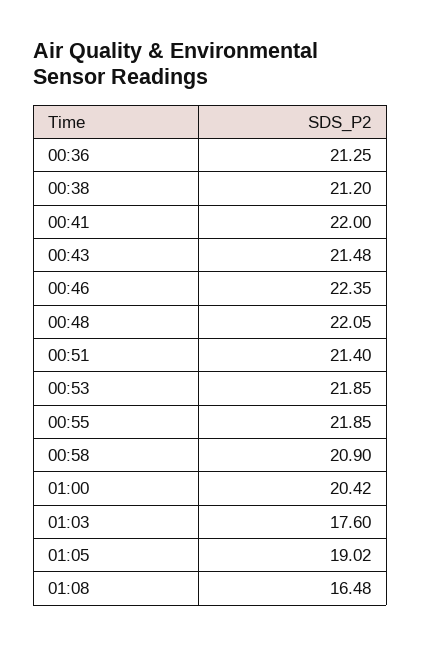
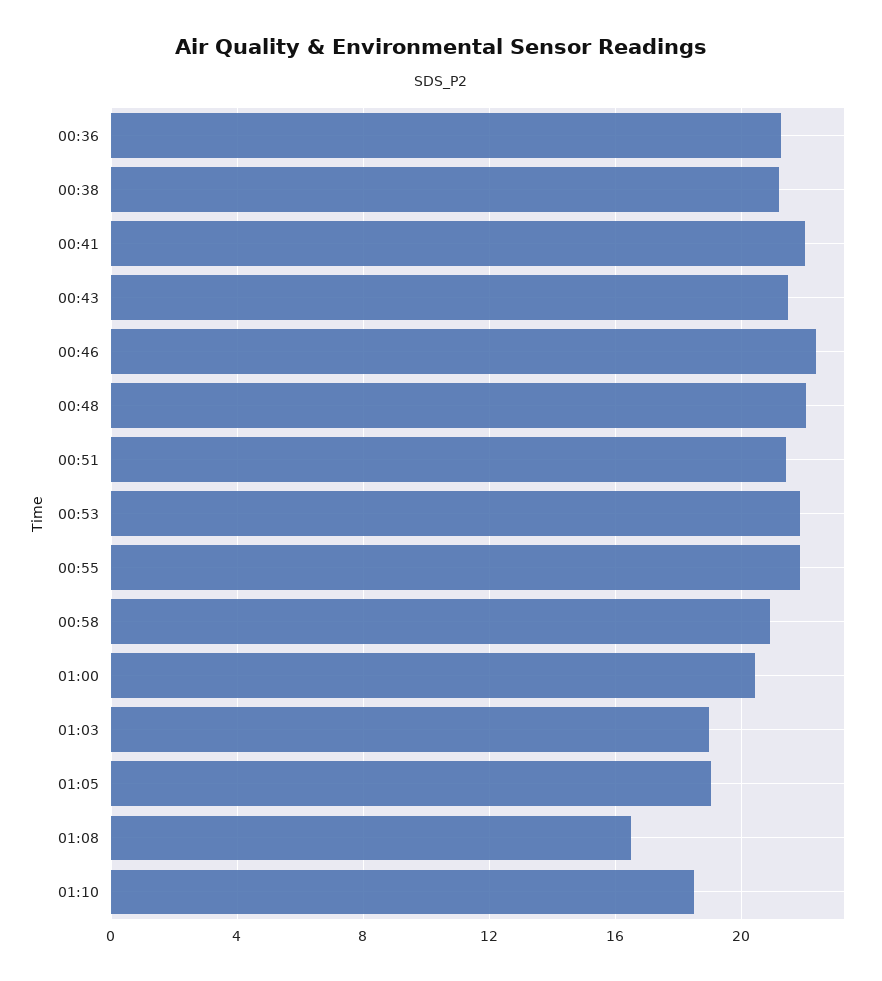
01:03: 17.6 -> 19
01:10: none -> 18.5

